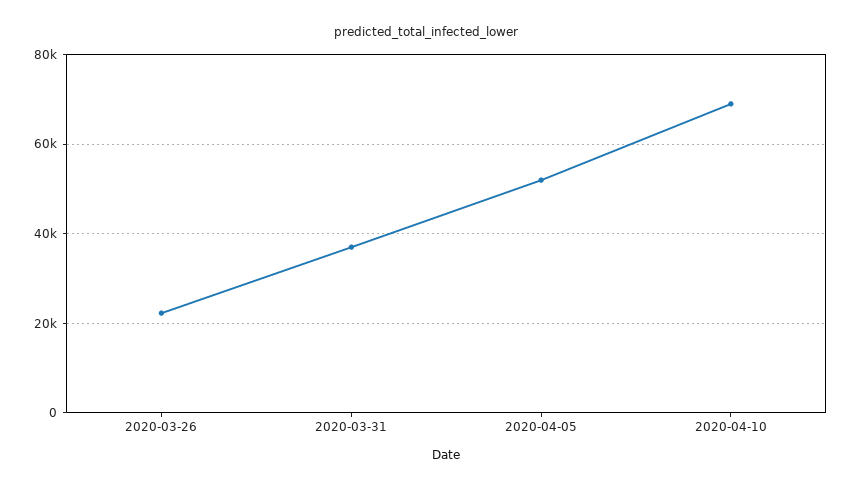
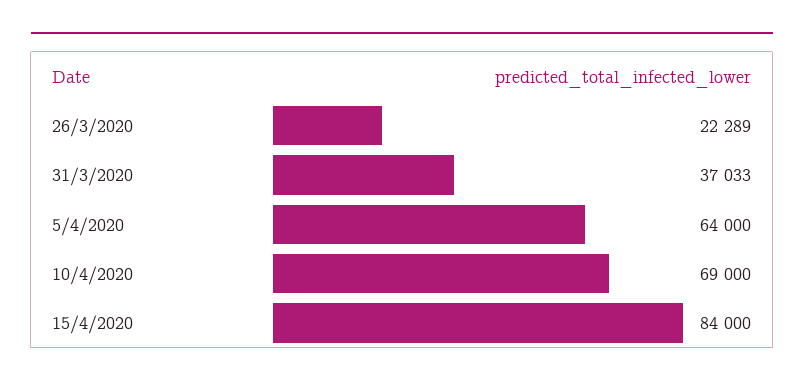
2020-04-05: 52000 -> 64000
15/4/2020: none -> 84000

